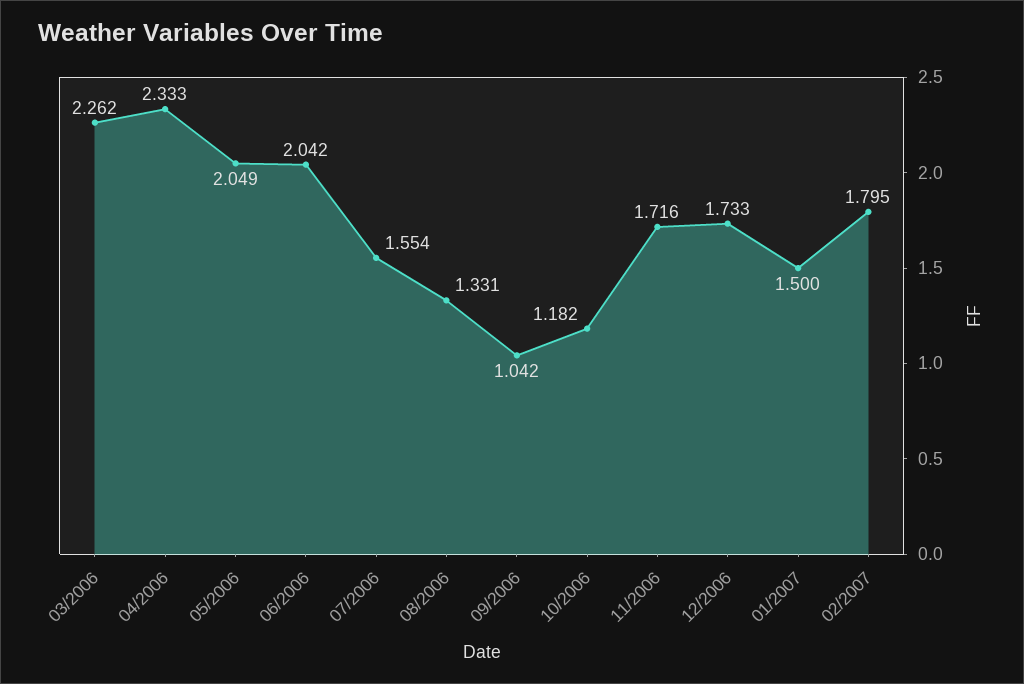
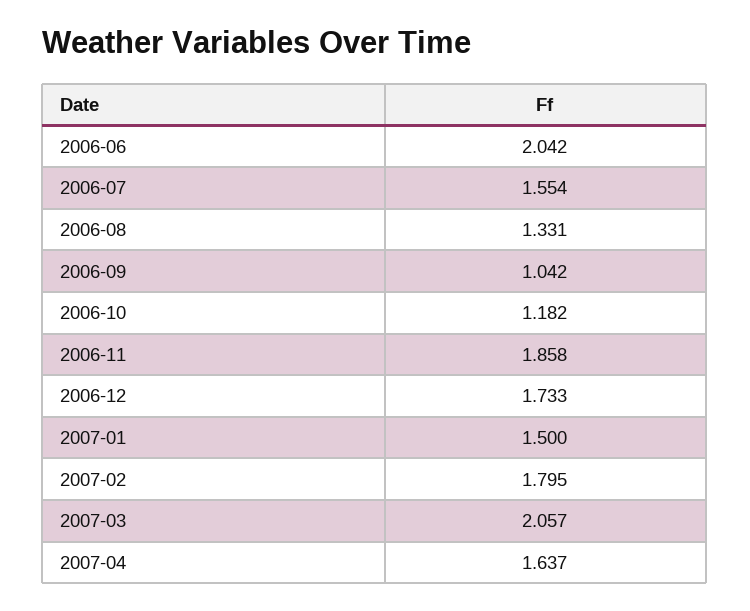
03/2006: 2.262 -> none
04/2006: 2.333 -> none
05/2006: 2.049 -> none
11/2006: 1.716 -> 1.858
2007-03: none -> 2.057
2007-04: none -> 1.637

